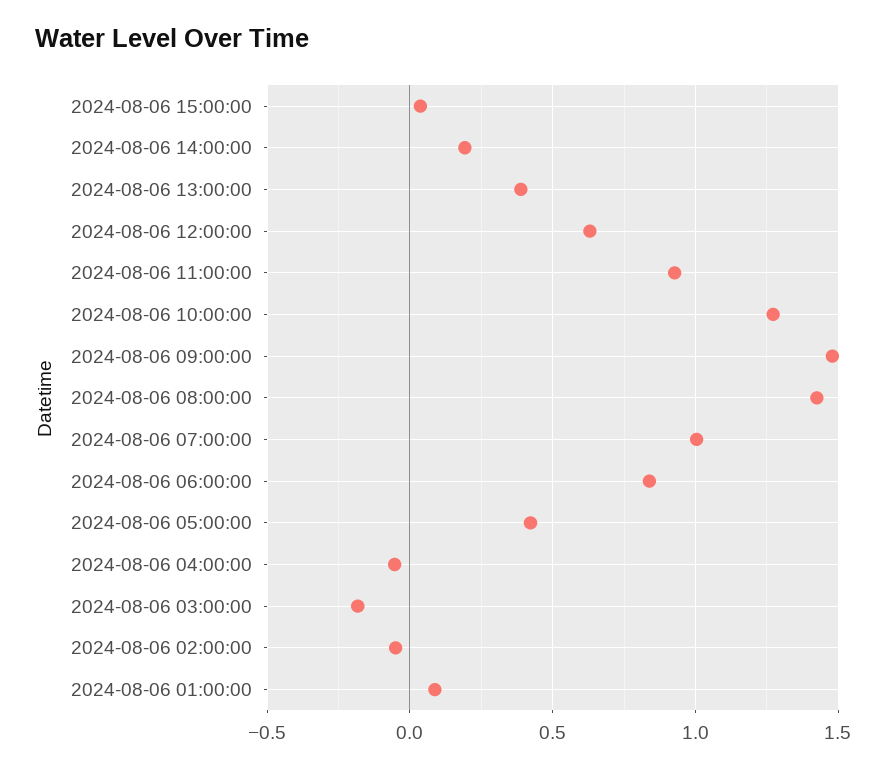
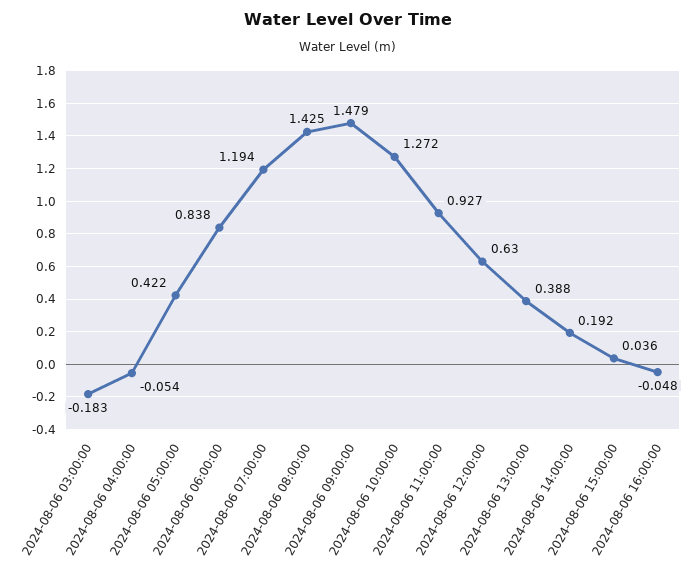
2024-08-06 07:00:00: 1 -> 1.194
2024-08-06 02:00:00: -0.05 -> none
2024-08-06 01:00:00: 0.1 -> none
2024-08-06 16:00:00: none -> -0.048

